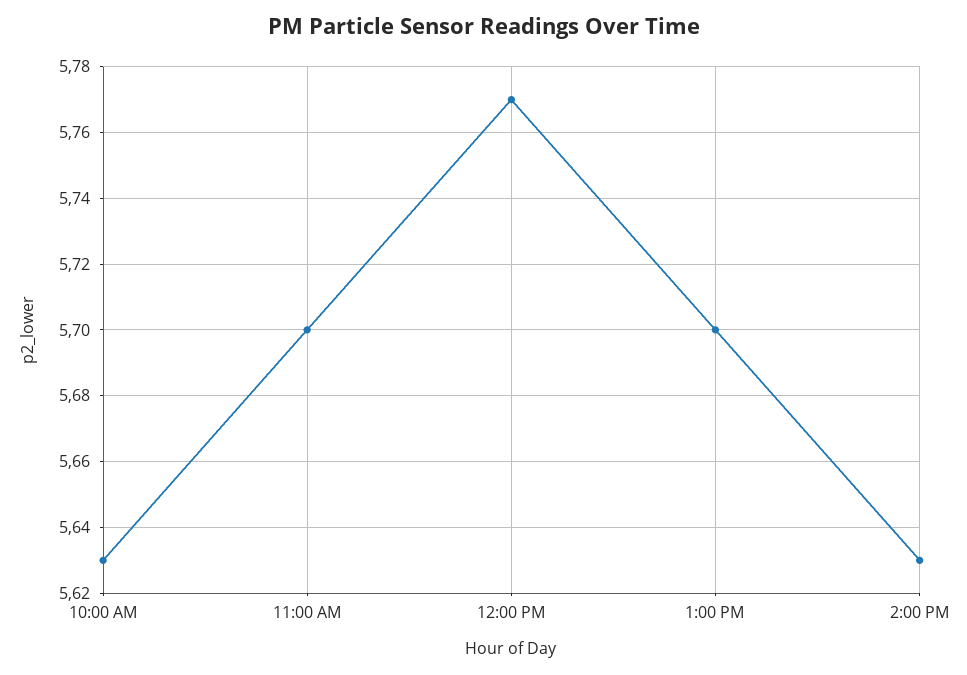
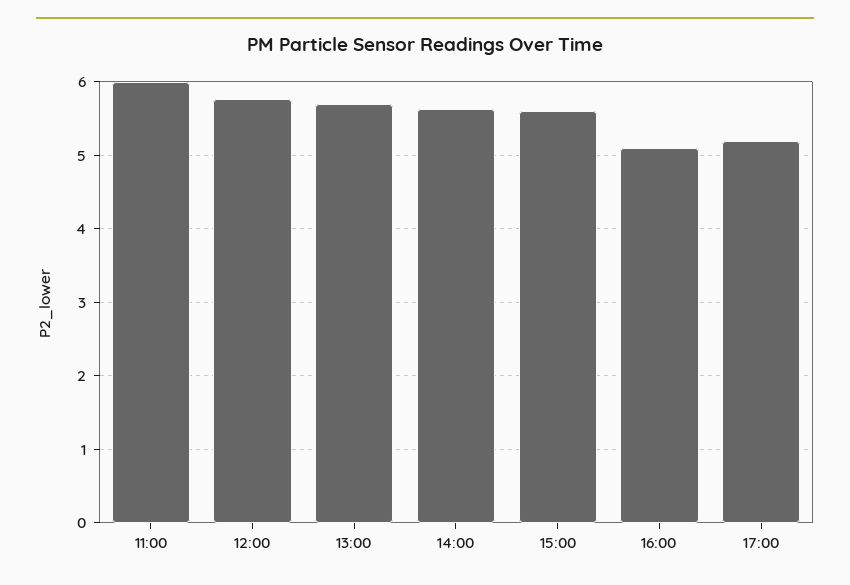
10:00 AM: 5.63 -> none
11:00 AM: 5.7 -> 6
15:00: none -> 5.6
16:00: none -> 5.1
17:00: none -> 5.2

